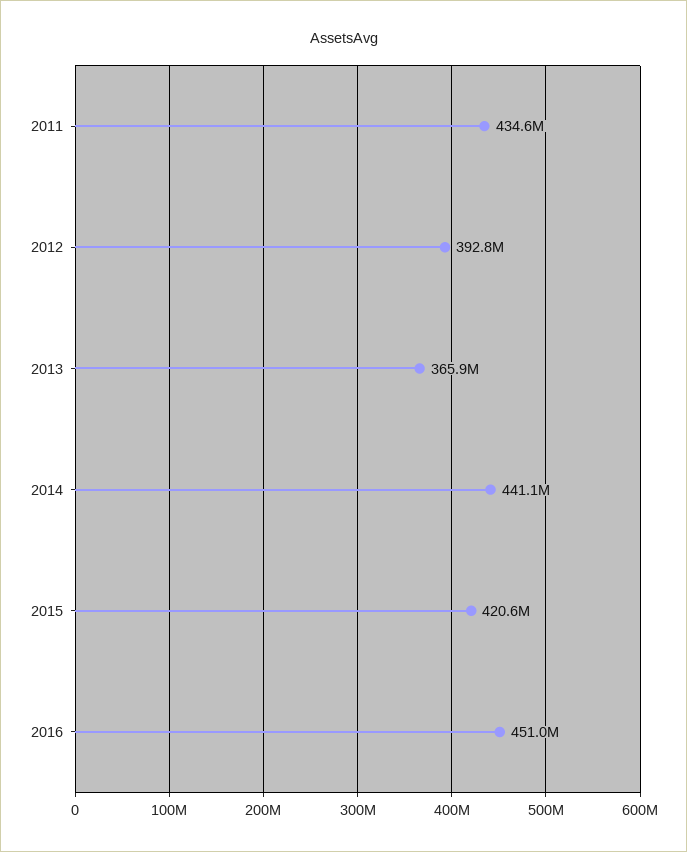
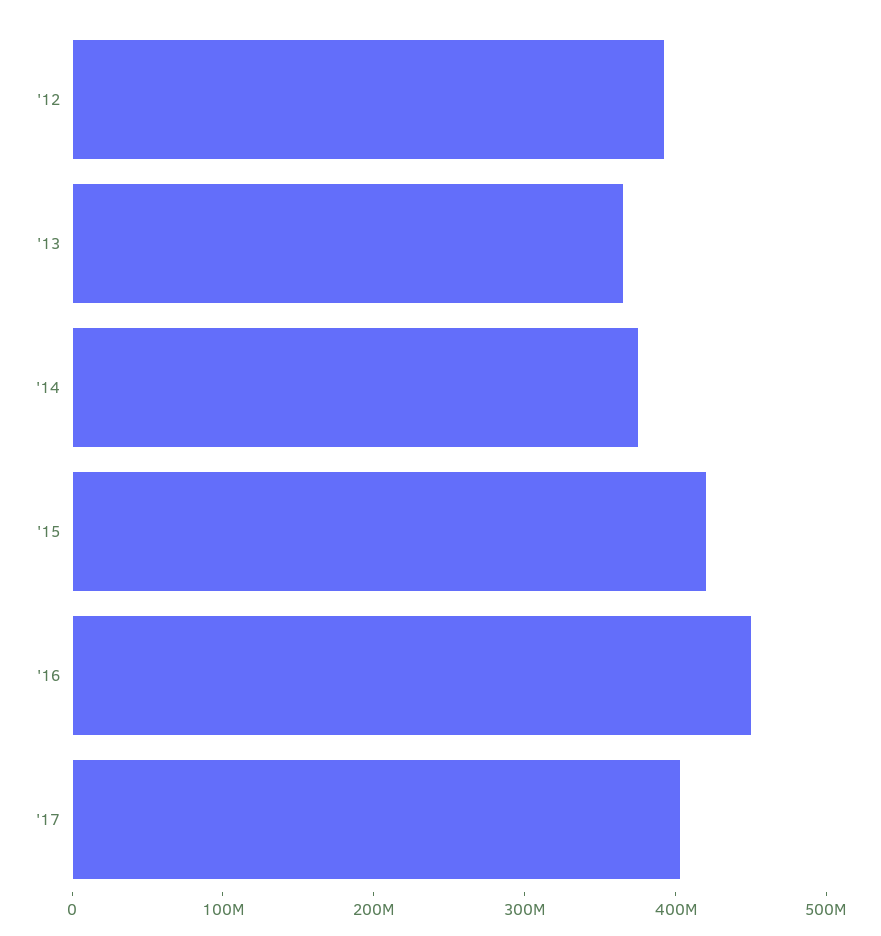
2011: 434600000 -> none
2014: 441100000 -> 380000000
'17: none -> 400000000

